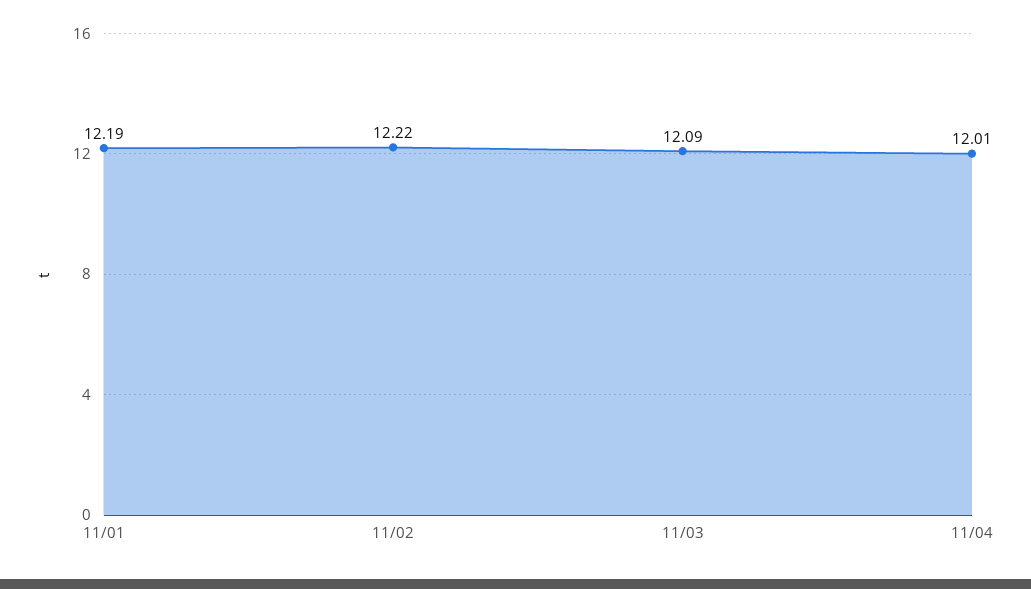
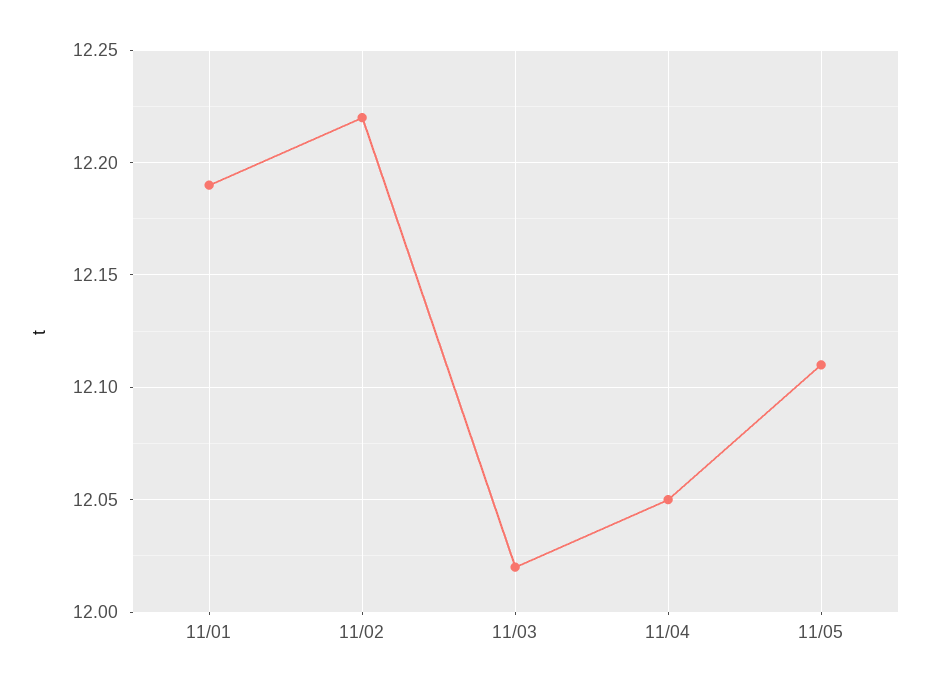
11/03: 12.09 -> 12.02
11/04: 12.01 -> 12.05
11/05: none -> 12.11

